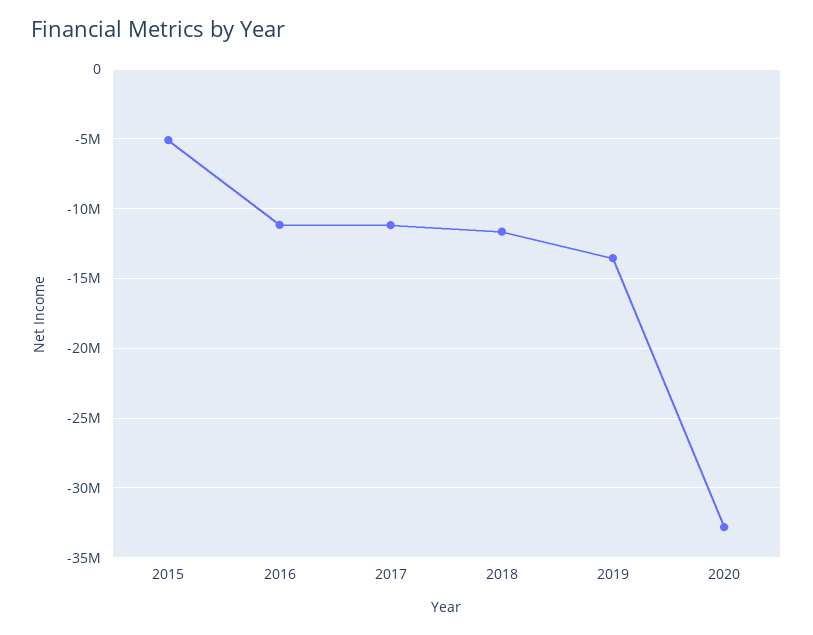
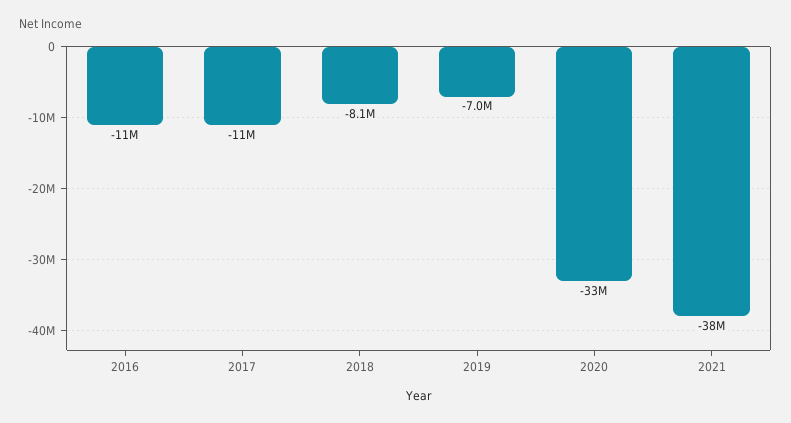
2015: -5000000 -> none
2018: -11500000 -> -8100000
2019: -13500000 -> -7000000
2021: none -> -38000000

